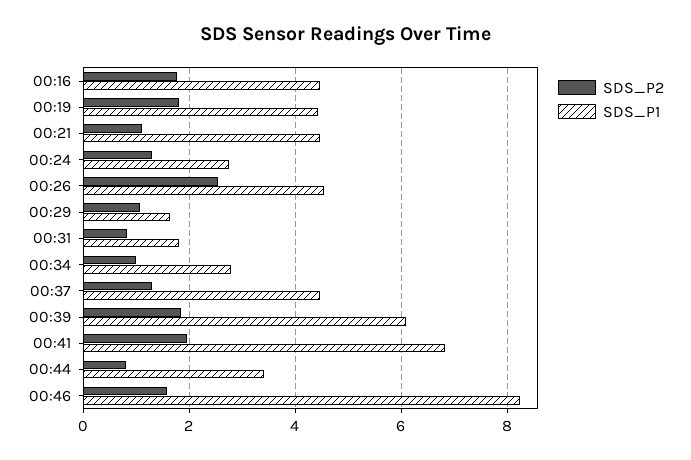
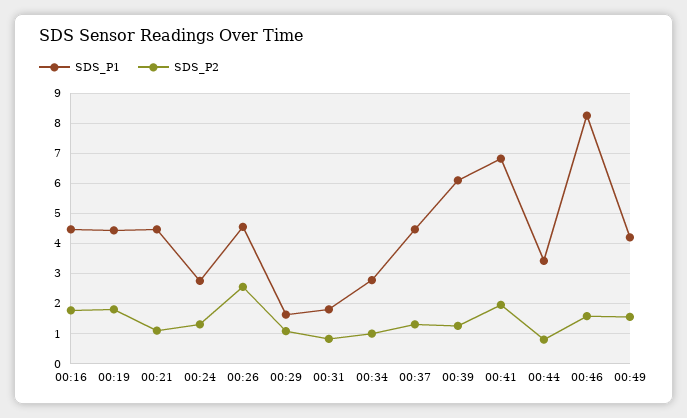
SDS_P2, 00:39: 1.8 -> 1.2
SDS_P1, 00:49: none -> 4.2
SDS_P2, 00:49: none -> 1.6

